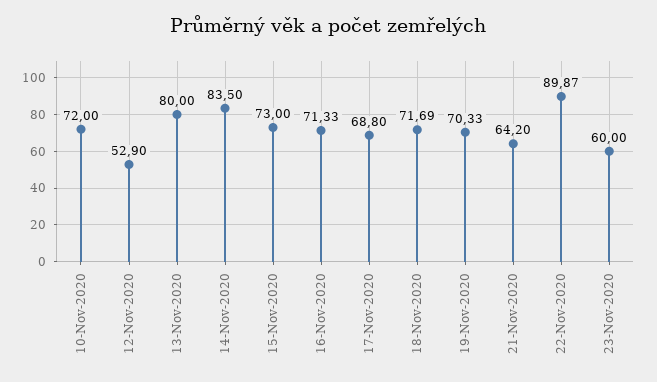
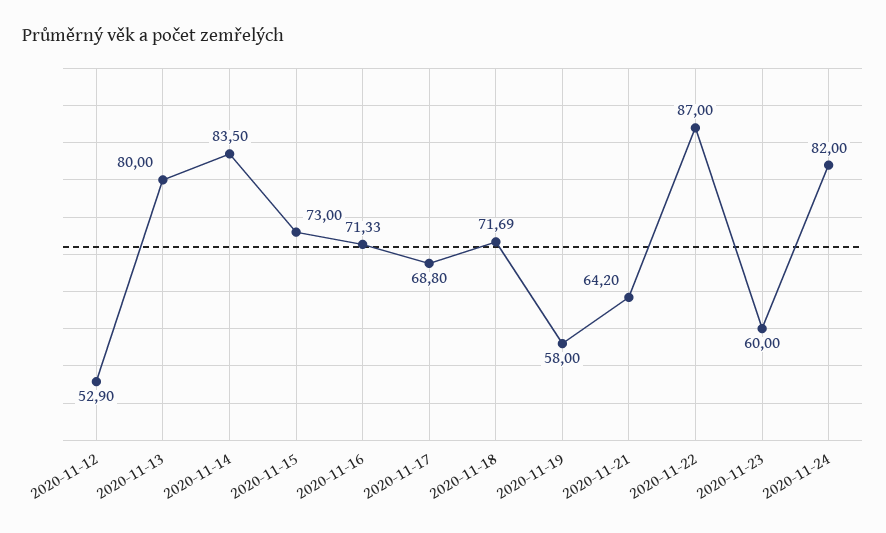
10-Nov-2020: 72 -> none
19-Nov-2020: 70.33 -> 58
22-Nov-2020: 89.87 -> 87
2020-11-24: none -> 82

